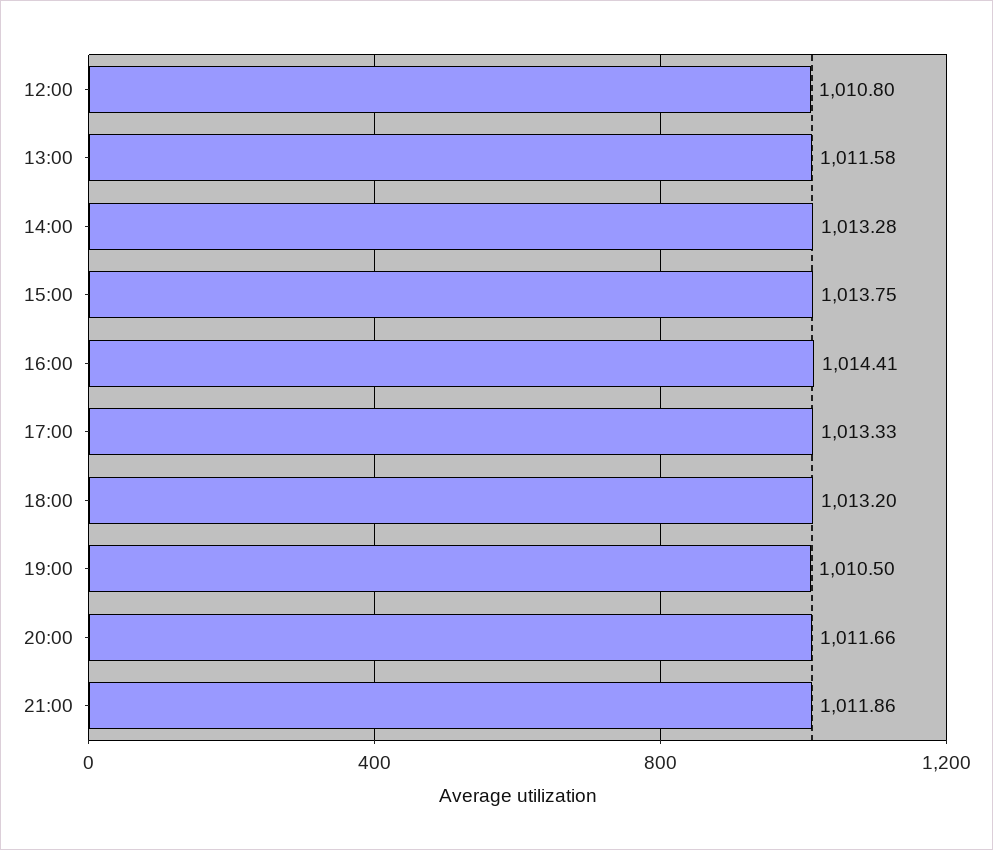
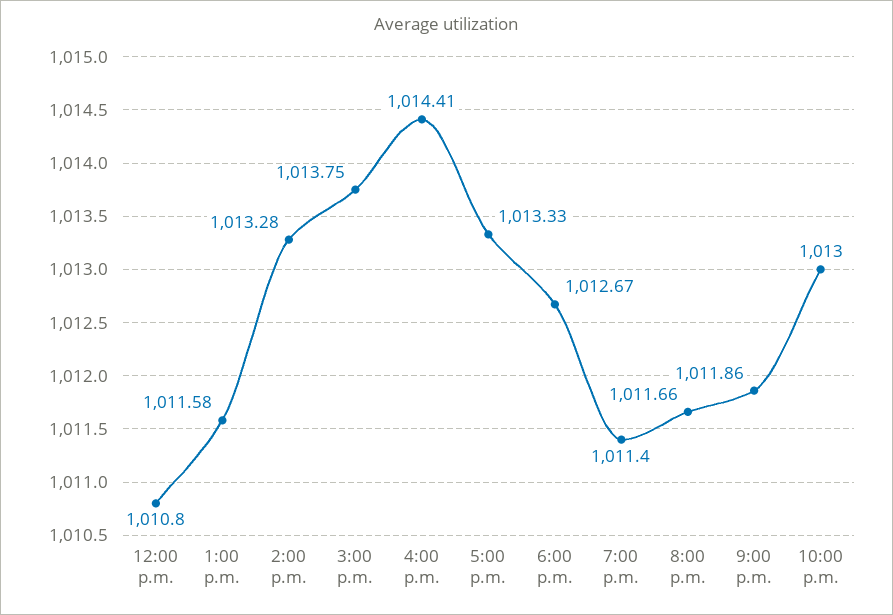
18:00: 1013.2 -> 1012.67
19:00: 1010.5 -> 1011.4
10:00 p.m.: none -> 1013

